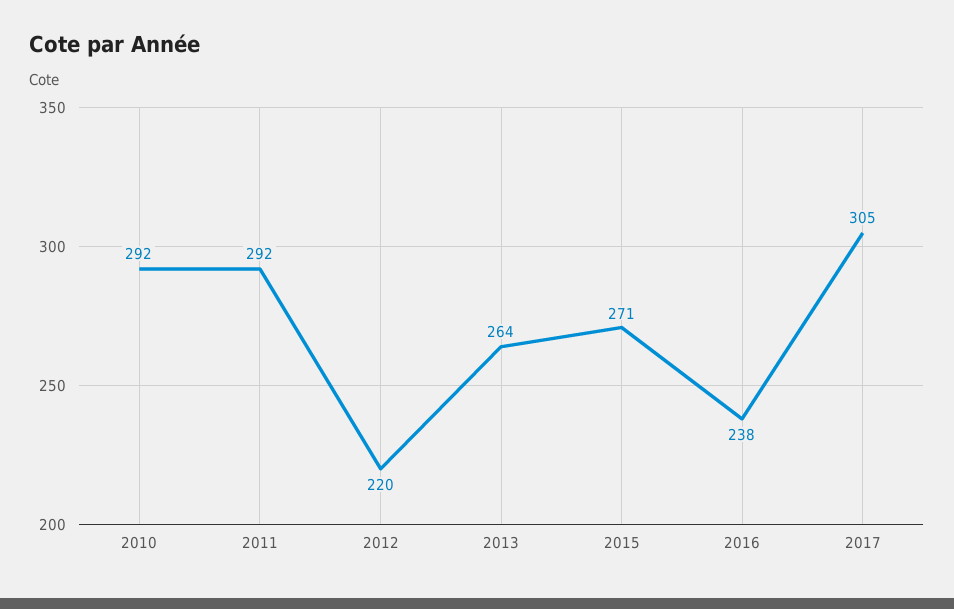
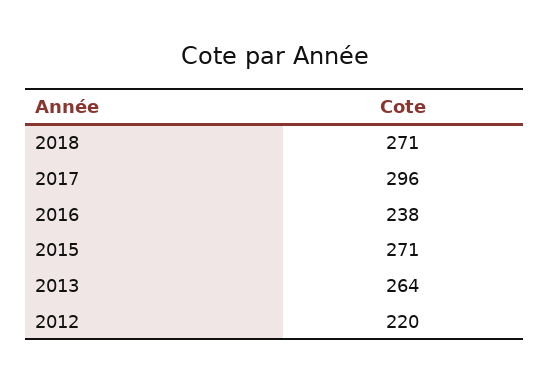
2010: 292 -> none
2011: 292 -> none
2017: 305 -> 296
2018: none -> 271

